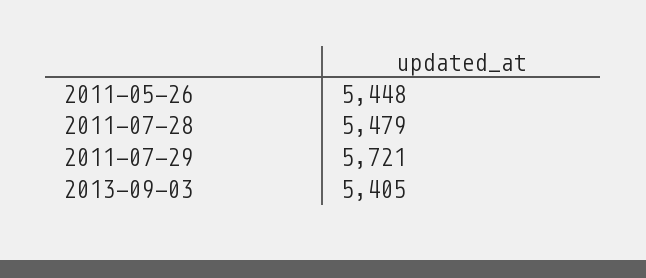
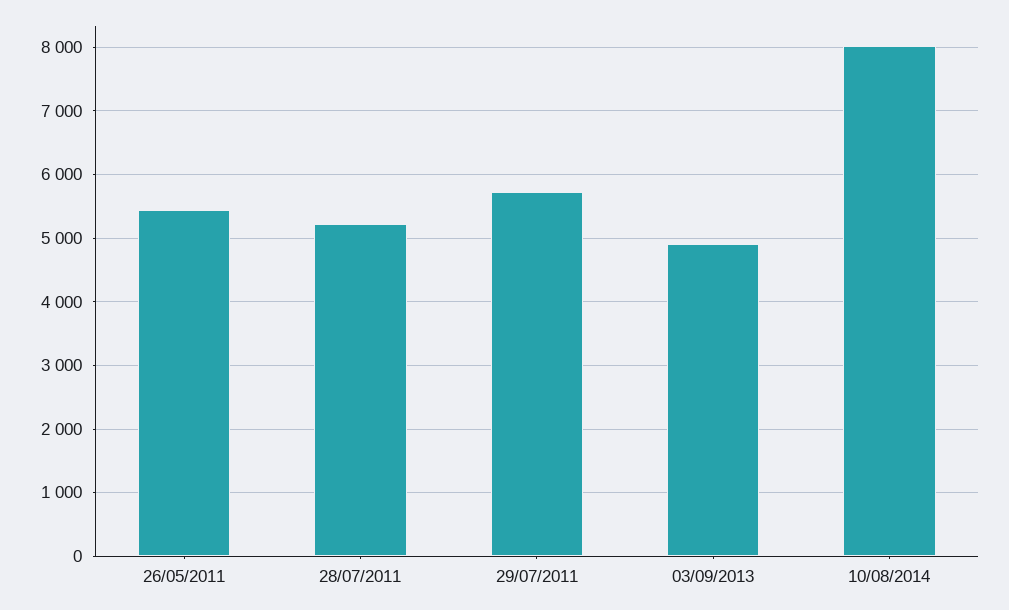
2011-07-28: 5479 -> 5200
2013-09-03: 5405 -> 4900
10/08/2014: none -> 8000

